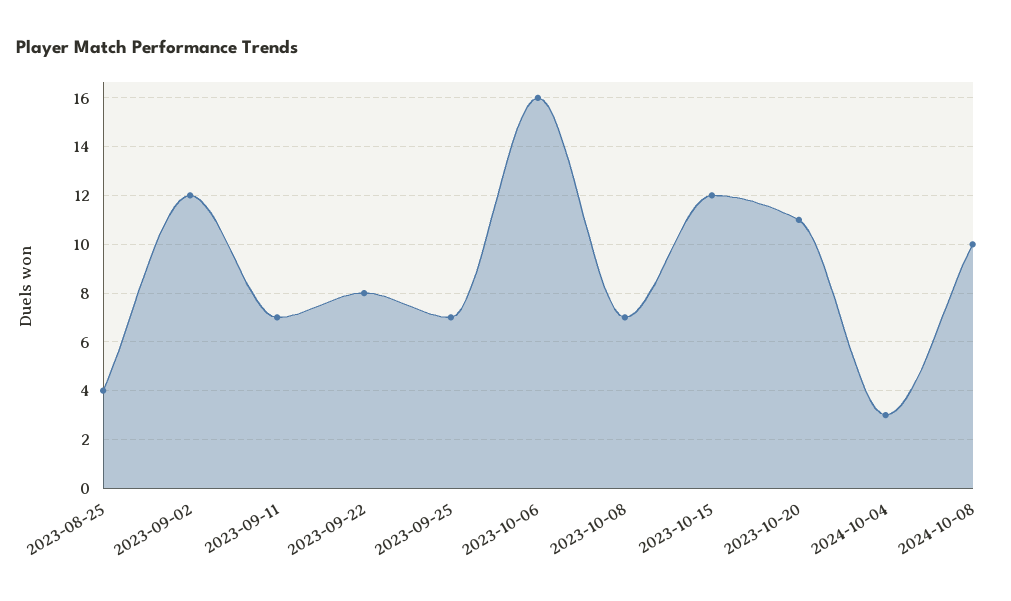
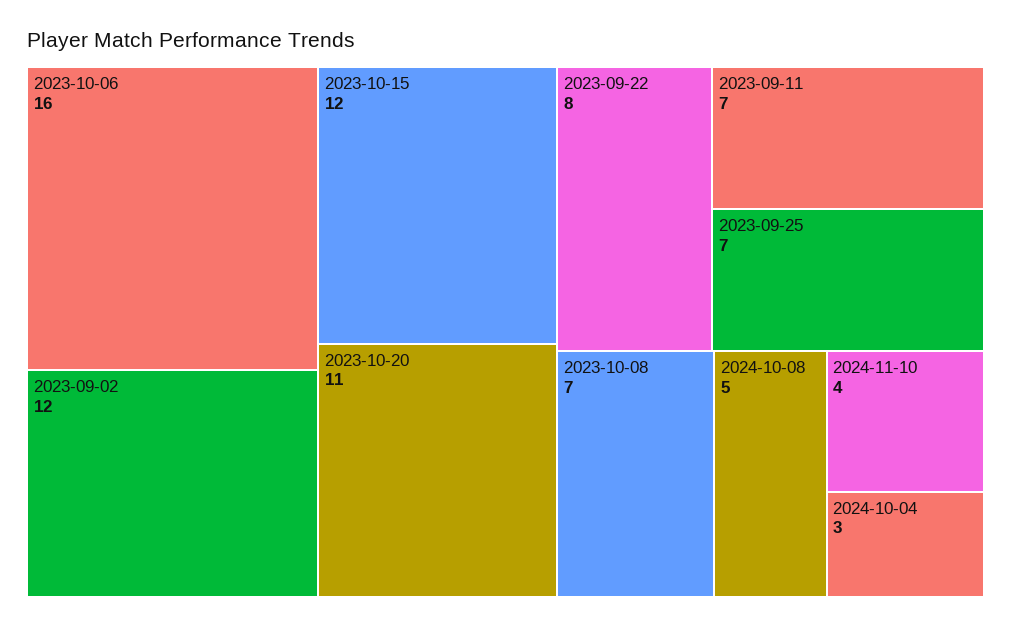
2023-08-25: 4 -> none
2024-10-08: 10 -> 5
2024-11-10: none -> 4

